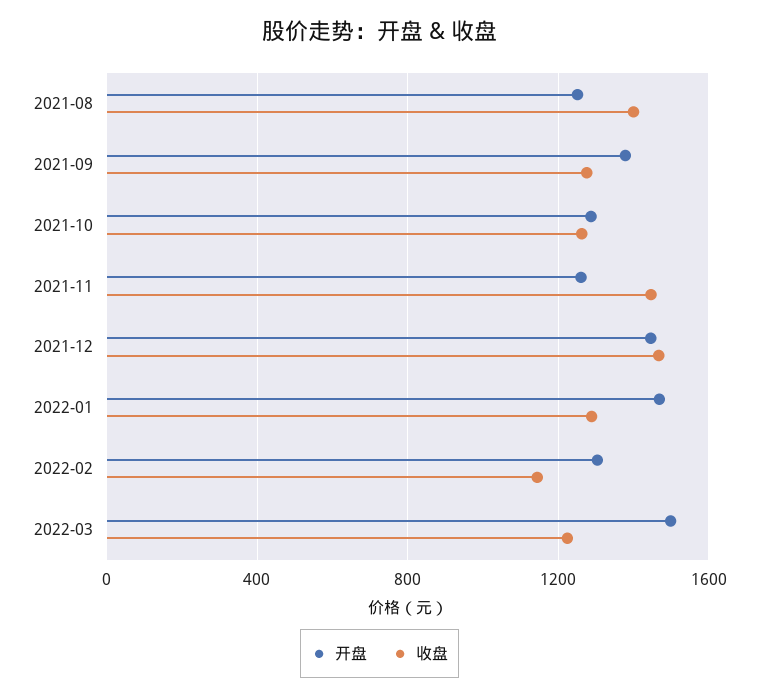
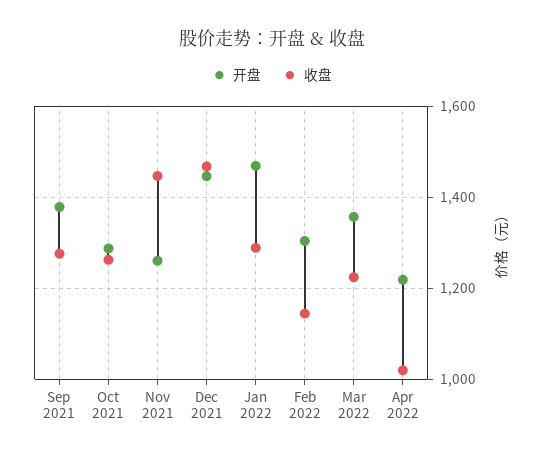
开盘, 2021-08: 1250 -> none
收盘, 2021-08: 1400 -> none
开盘, 2022-03: 1500 -> 1360
开盘, Apr 2022: none -> 1220
收盘, Apr 2022: none -> 1020

